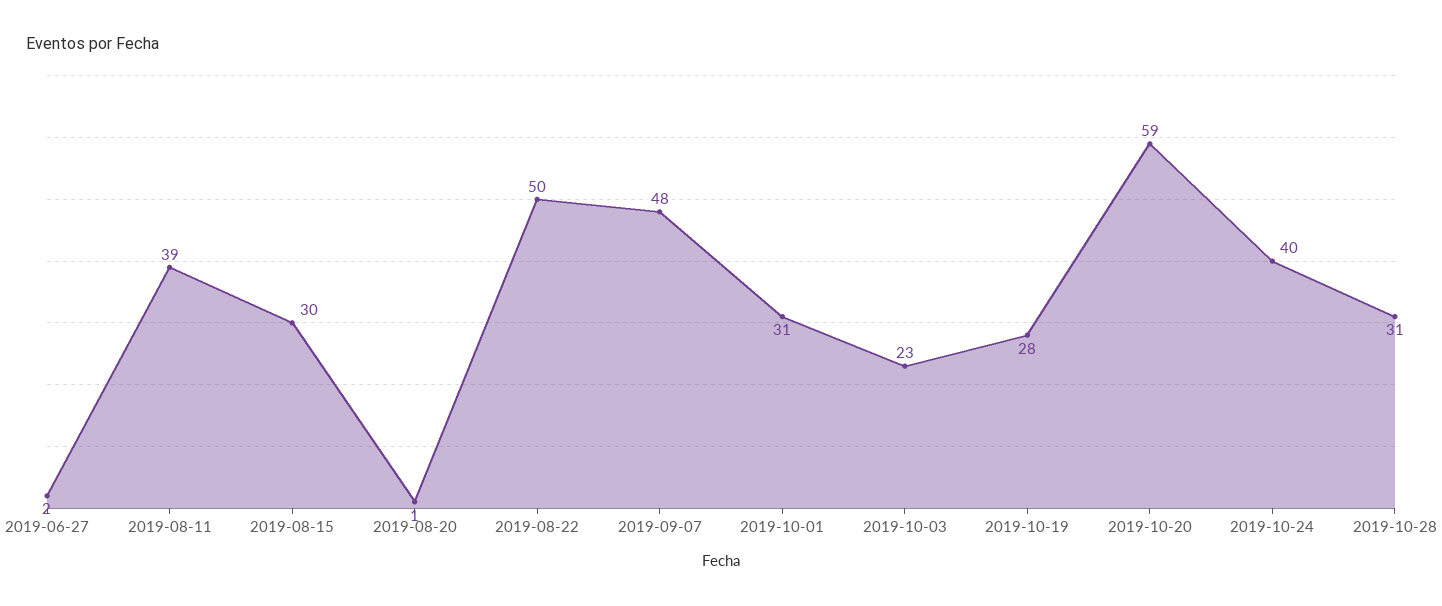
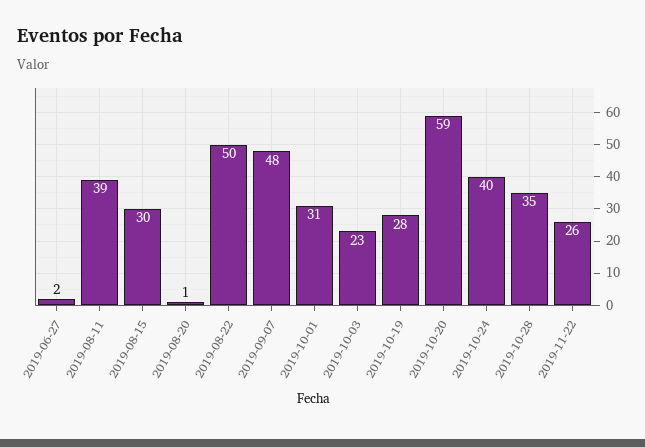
2019-10-28: 31 -> 35
2019-11-22: none -> 26

